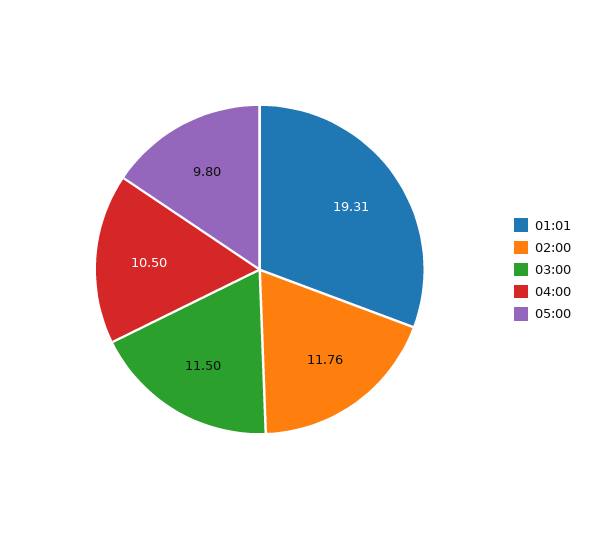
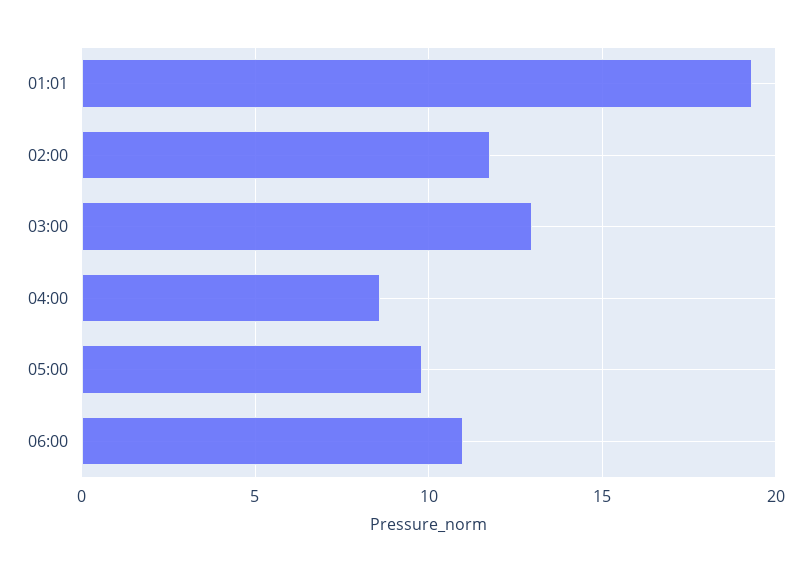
03:00: 11.5 -> 13
04:00: 10.5 -> 8.5
06:00: none -> 11

